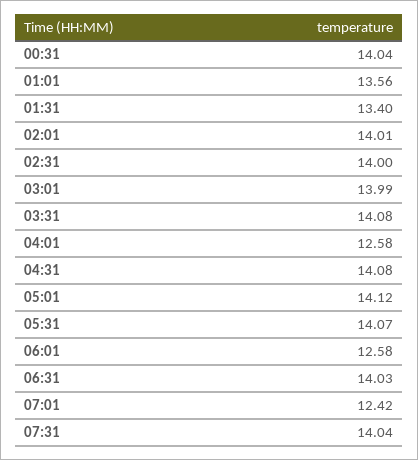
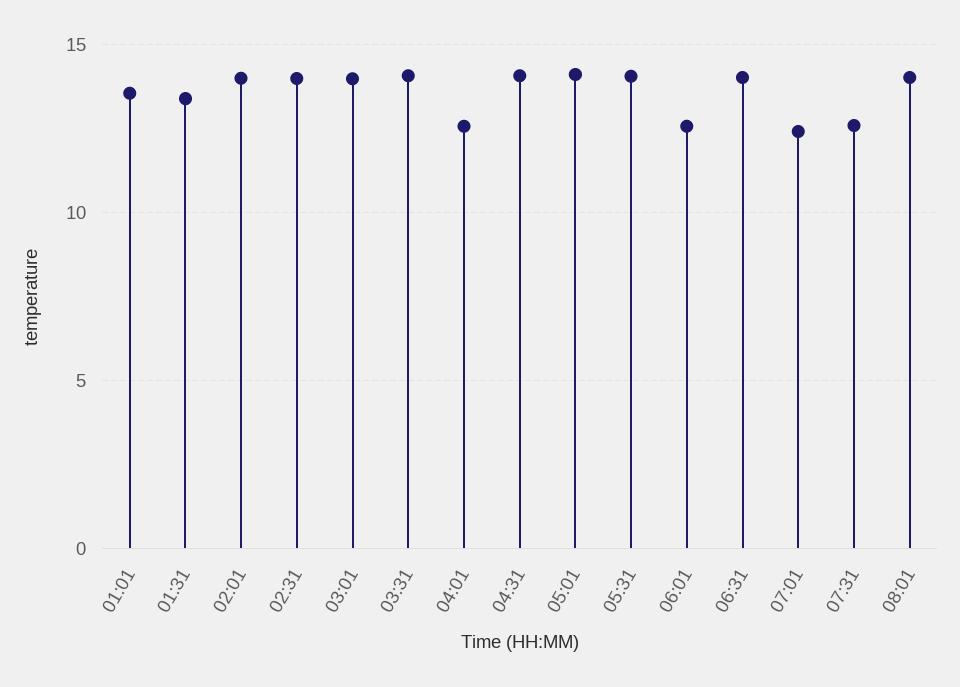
00:31: 14.04 -> none
07:31: 14.04 -> 12.5
08:01: none -> 14

